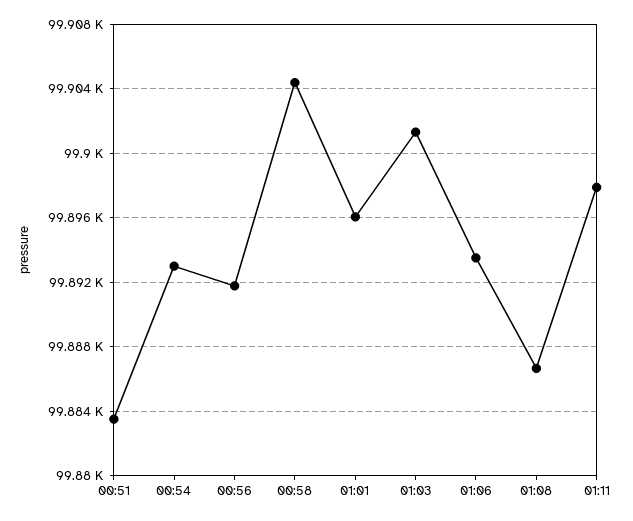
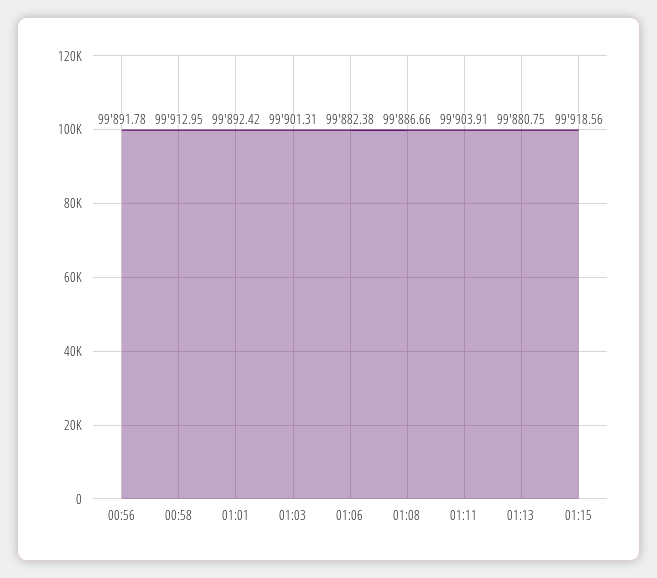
00:51: 99883.5 -> none
00:54: 99893 -> none
00:58: 99904.5 -> 99912.95
01:01: 99896 -> 99892.42
01:06: 99893.5 -> 99882.38
01:11: 99898 -> 99903.91
01:13: none -> 99880.75
01:15: none -> 99918.56

